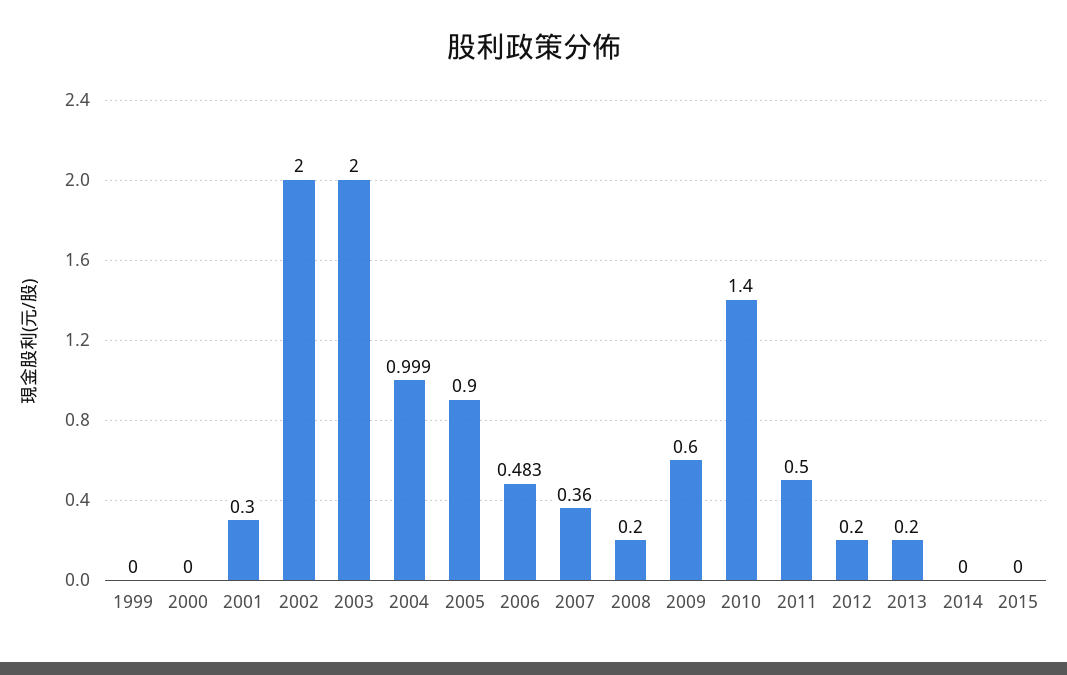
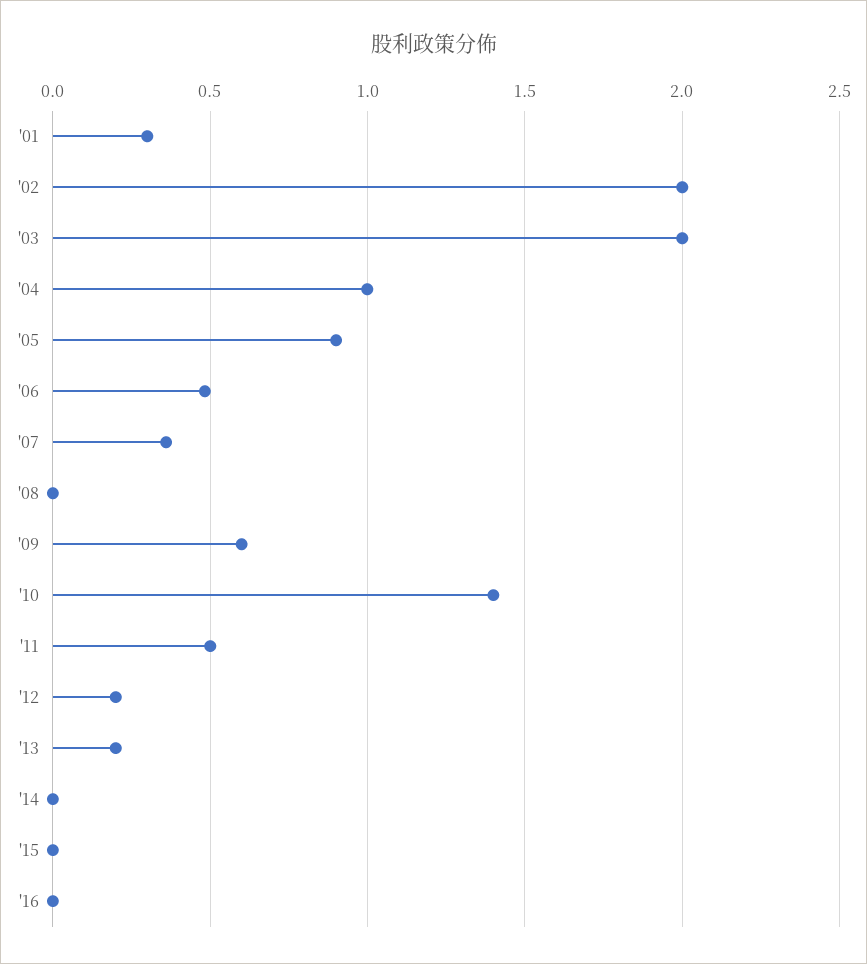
1999: 0 -> none
2000: 0 -> none
2008: 0.2 -> 0
'16: none -> 0

